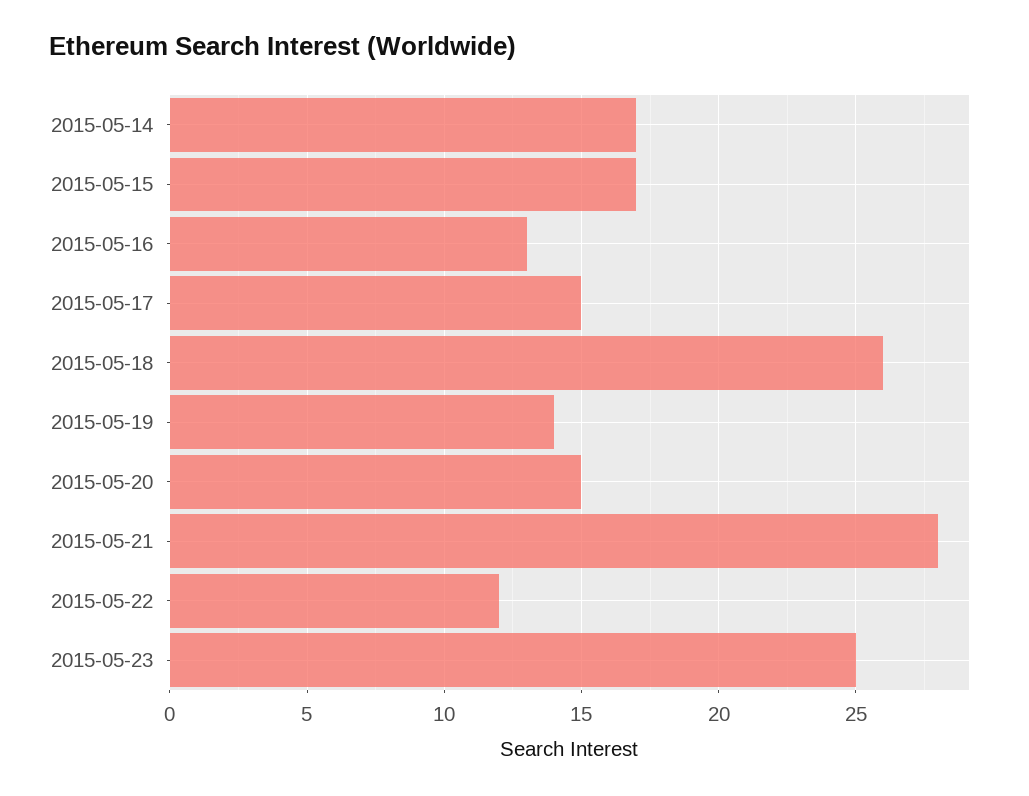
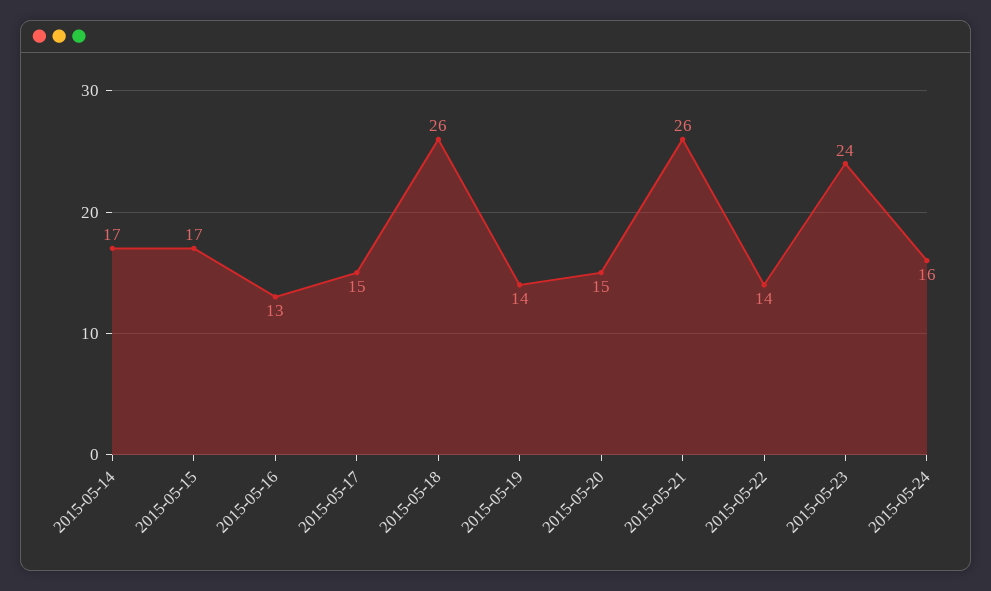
2015-05-21: 28 -> 26
2015-05-22: 12 -> 14
2015-05-23: 25 -> 24
2015-05-24: none -> 16

